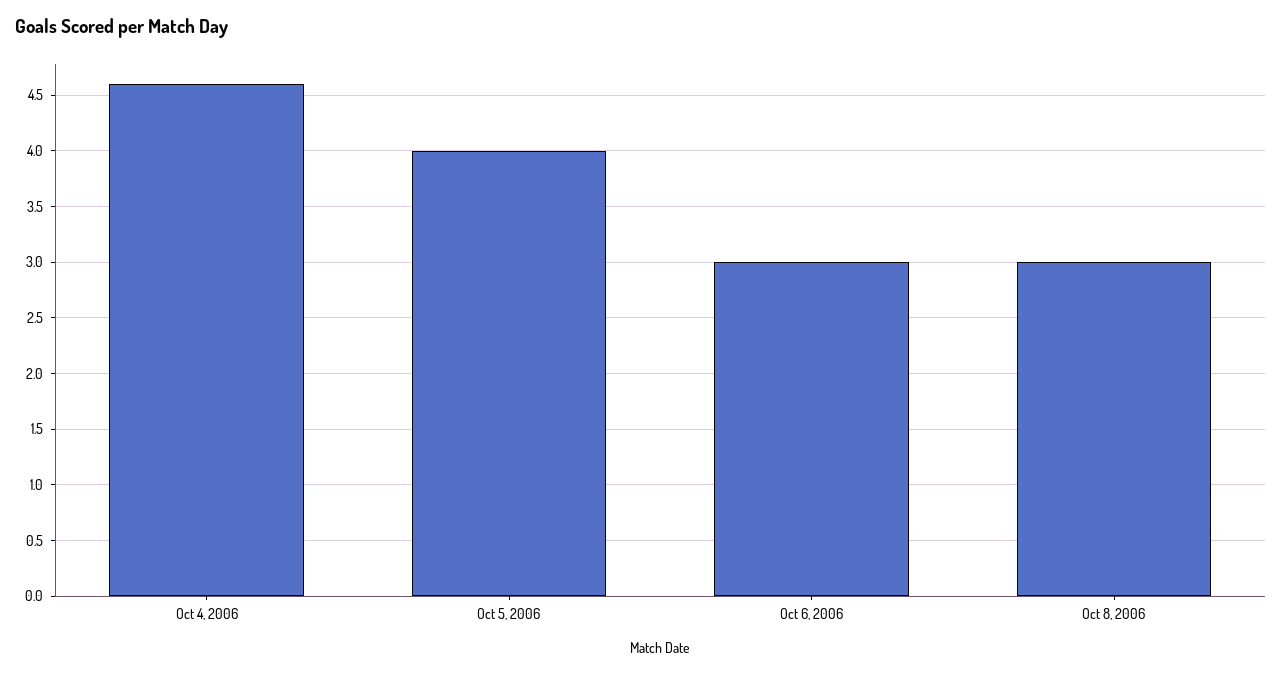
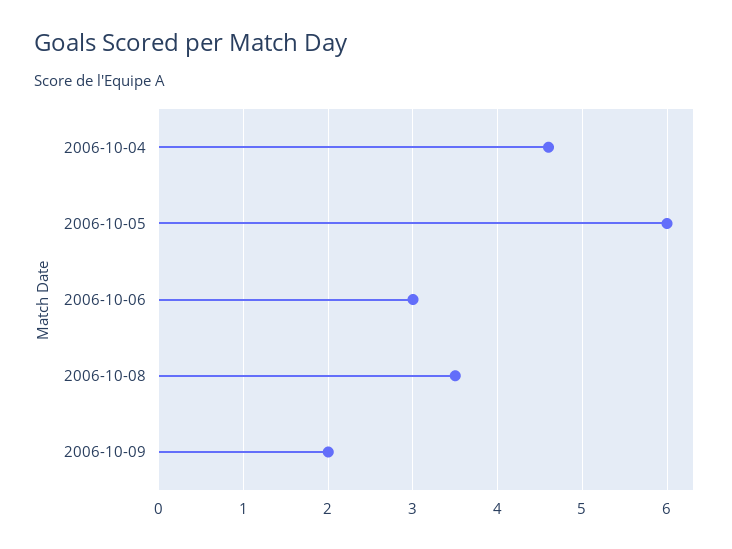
Oct 5, 2006: 4 -> 6
Oct 8, 2006: 3 -> 3.5
2006-10-09: none -> 2

